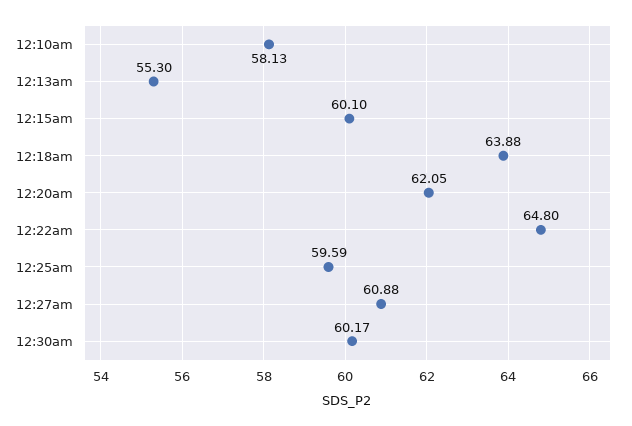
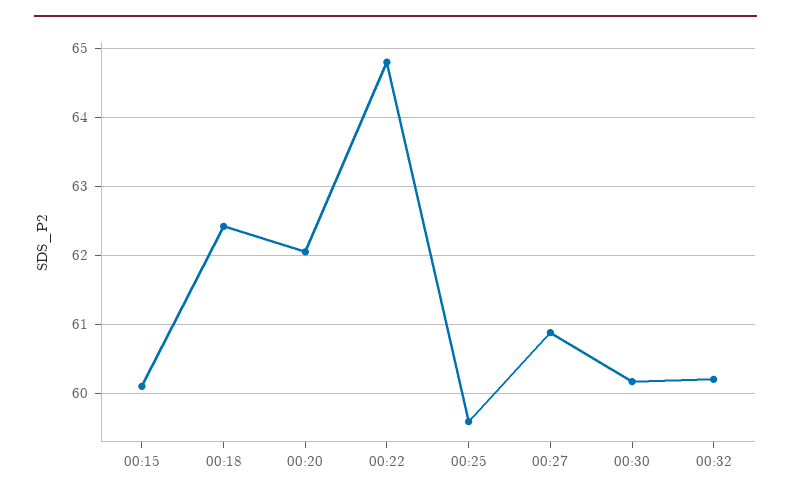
12:10am: 58.13 -> none
12:13am: 55.3 -> none
12:18am: 63.88 -> 62.4
00:32: none -> 60.2

